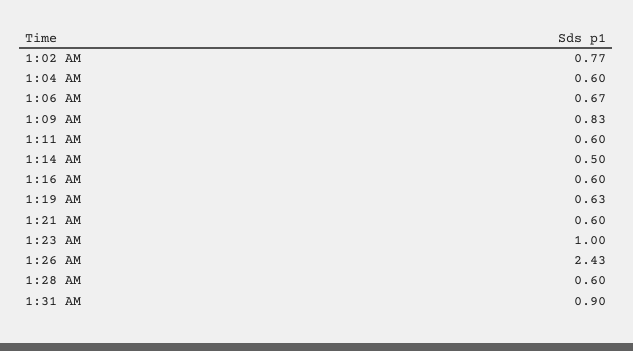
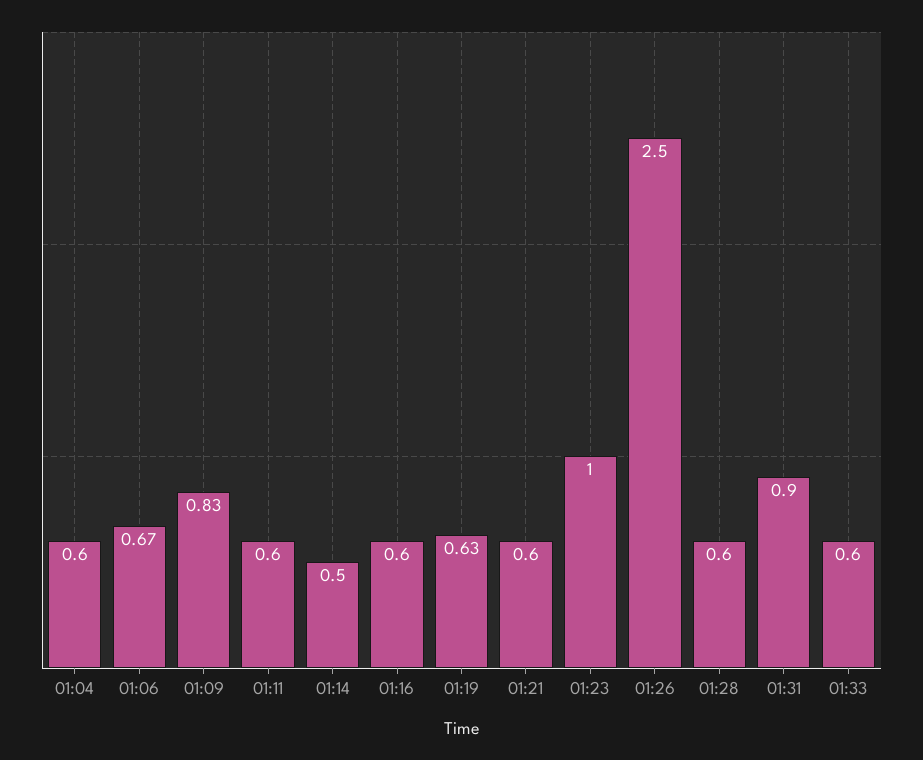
1:02 AM: 0.77 -> none
1:26 AM: 2.43 -> 2.5
01:33: none -> 0.6

